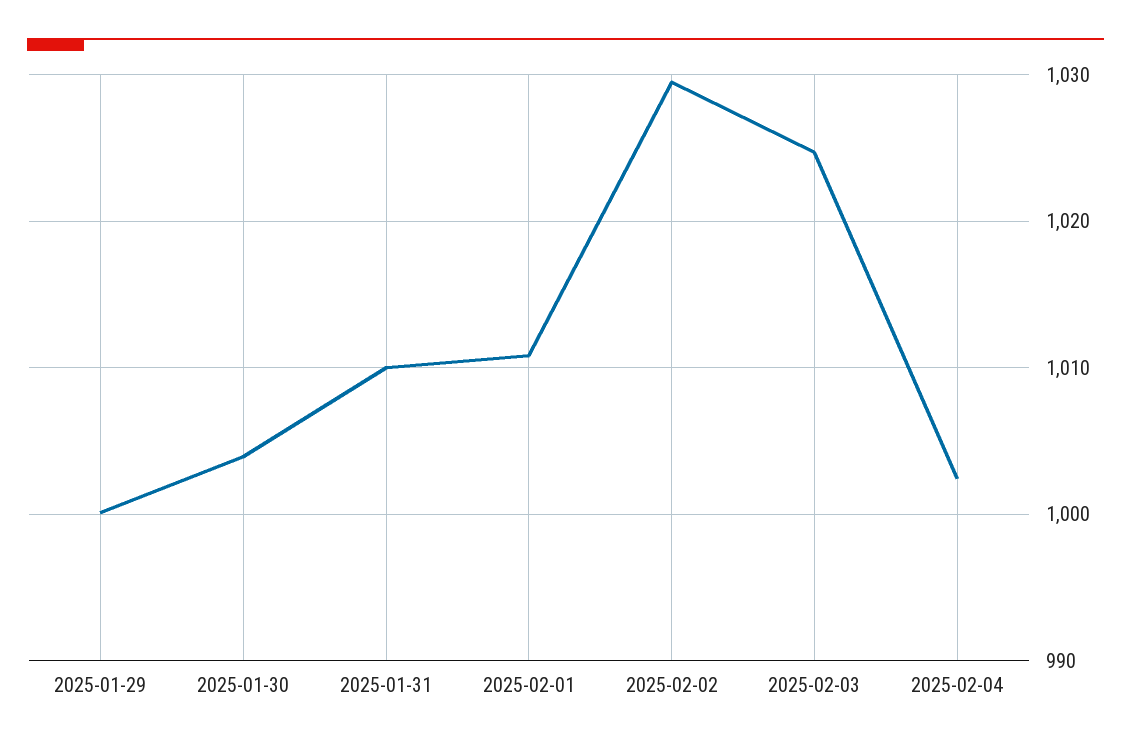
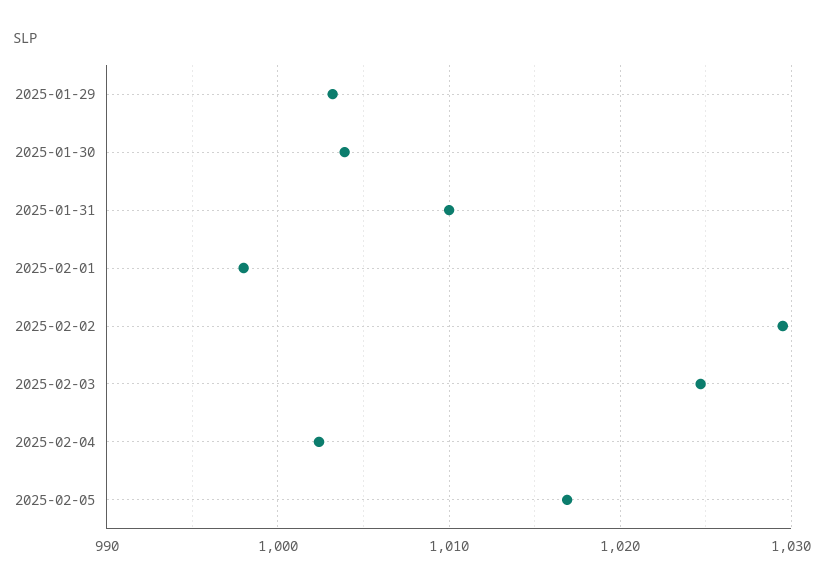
2025-01-29: 1000 -> 1003
2025-02-01: 1011 -> 998
2025-02-05: none -> 1017

